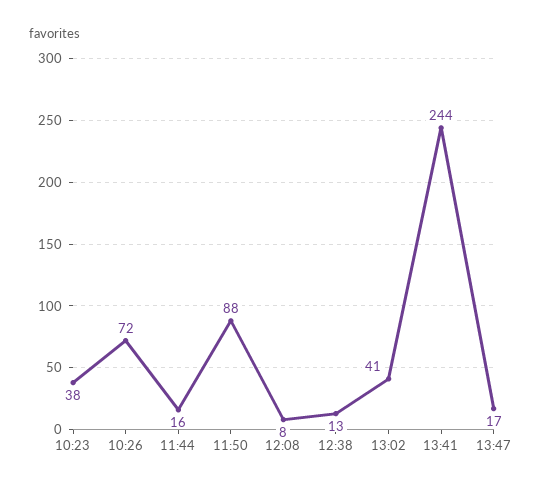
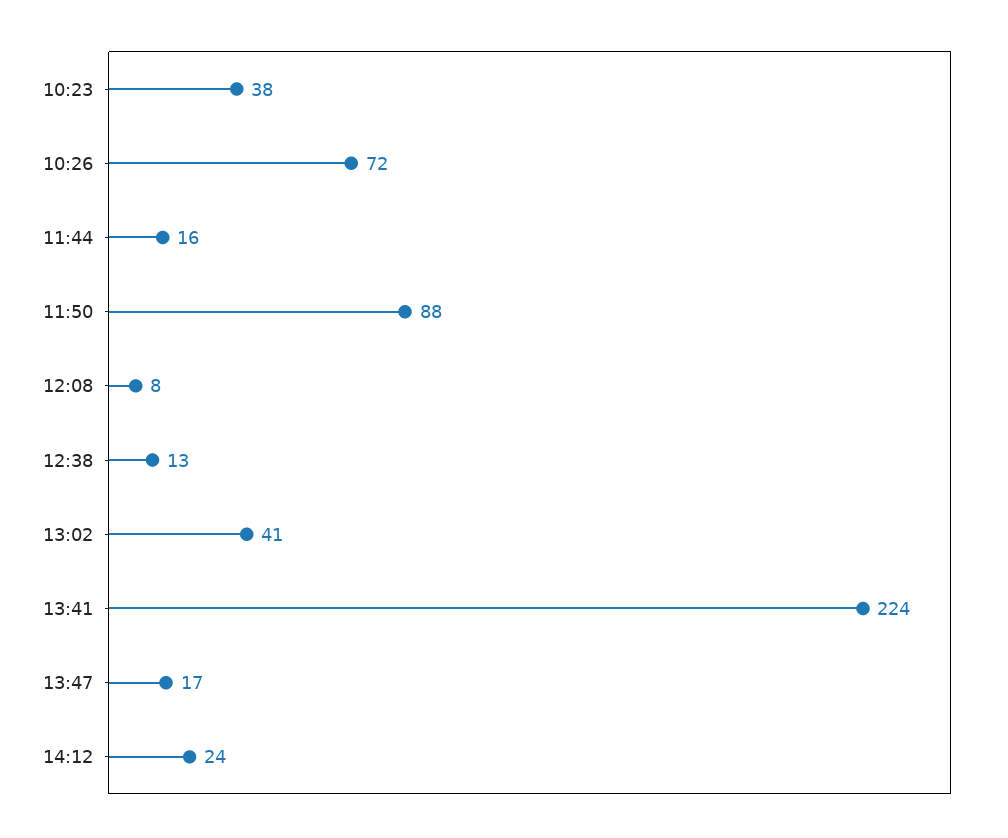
13:41: 244 -> 224
14:12: none -> 24

